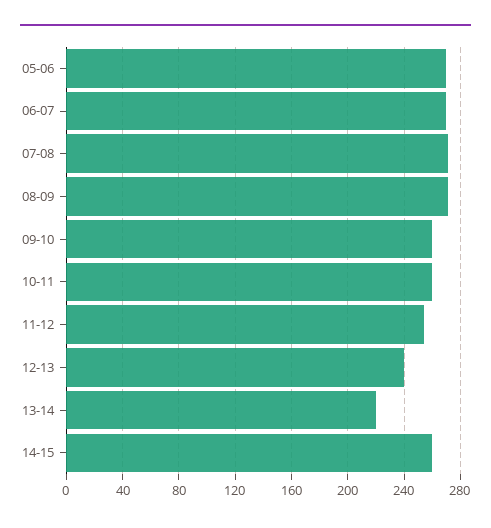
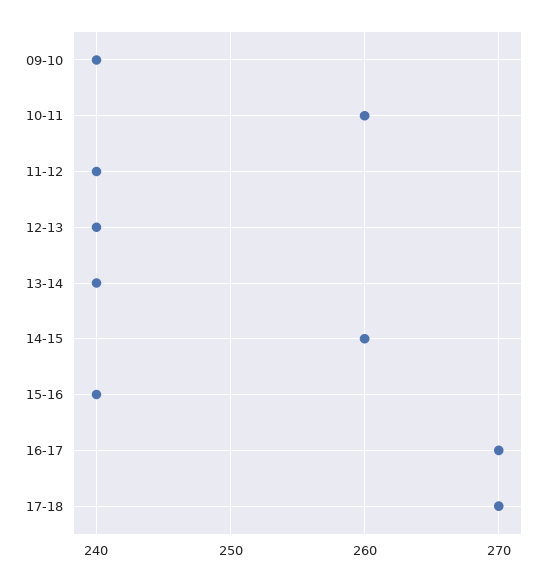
05-06: 270 -> none
06-07: 270 -> none
07-08: 270 -> none
08-09: 270 -> none
09-10: 260 -> 240
11-12: 255 -> 240
13-14: 220 -> 240
15-16: none -> 240
16-17: none -> 270
17-18: none -> 270

